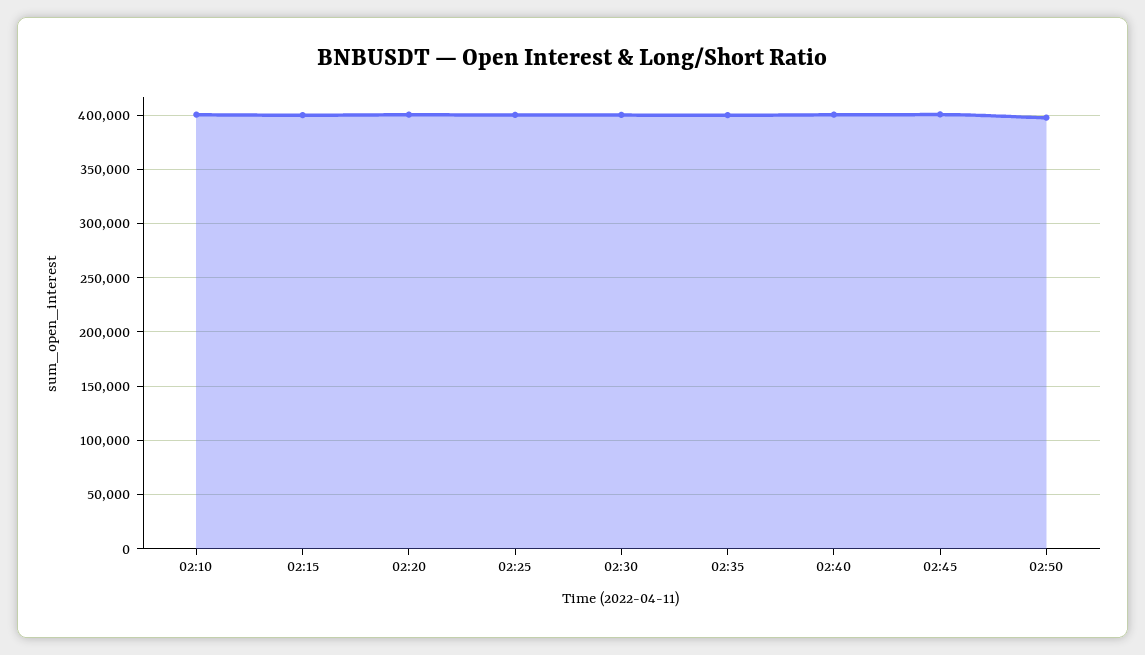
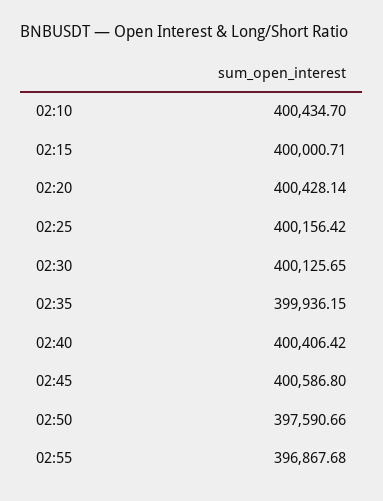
02:55: none -> 396867.68

